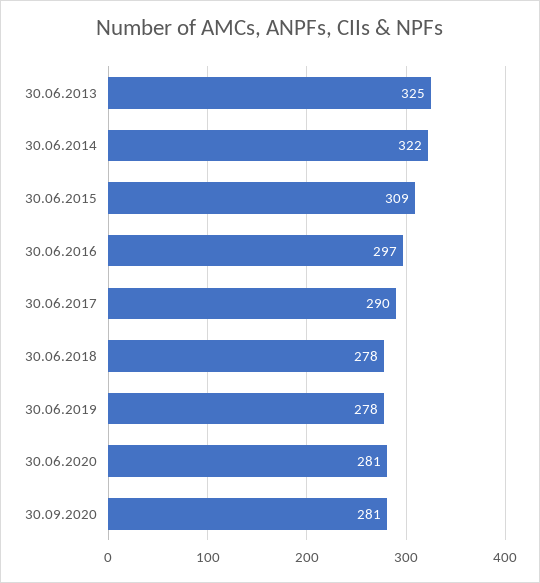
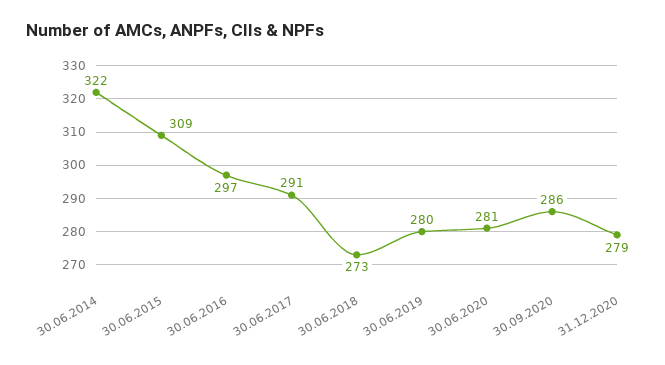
30.06.2013: 325 -> none
30.06.2017: 290 -> 291
30.06.2018: 278 -> 273
30.06.2019: 278 -> 280
30.09.2020: 281 -> 286
31.12.2020: none -> 279

